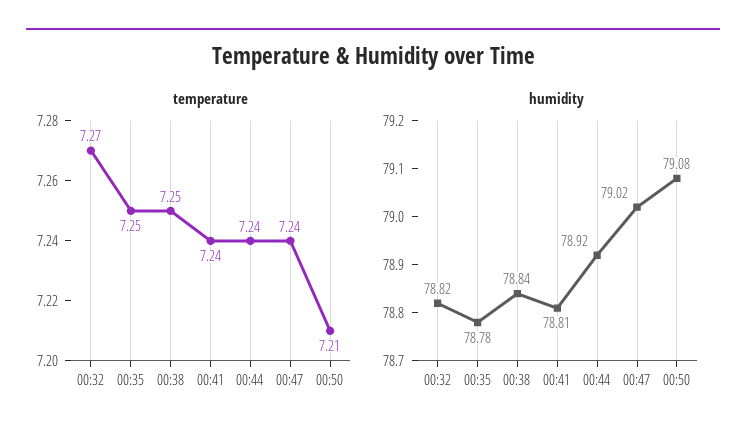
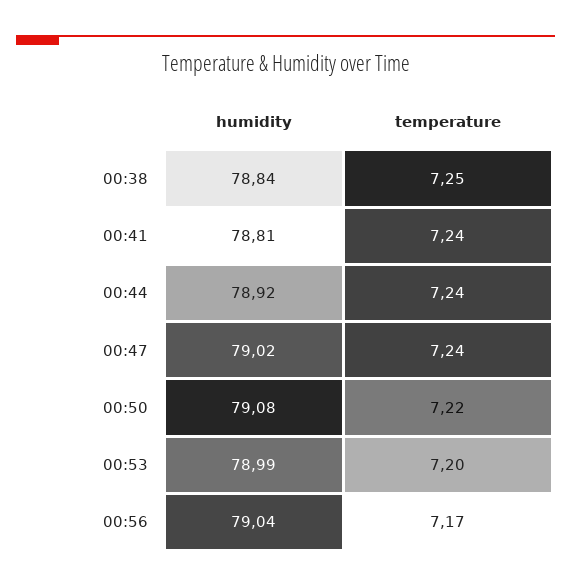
temperature, 00:32: 7.27 -> none
temperature, 00:35: 7.25 -> none
temperature, 00:50: 7.21 -> 7.22
humidity, 00:32: 78.82 -> none
humidity, 00:35: 78.78 -> none
humidity, 00:53: none -> 78.99
temperature, 00:53: none -> 7.2
humidity, 00:56: none -> 79.04
temperature, 00:56: none -> 7.17

